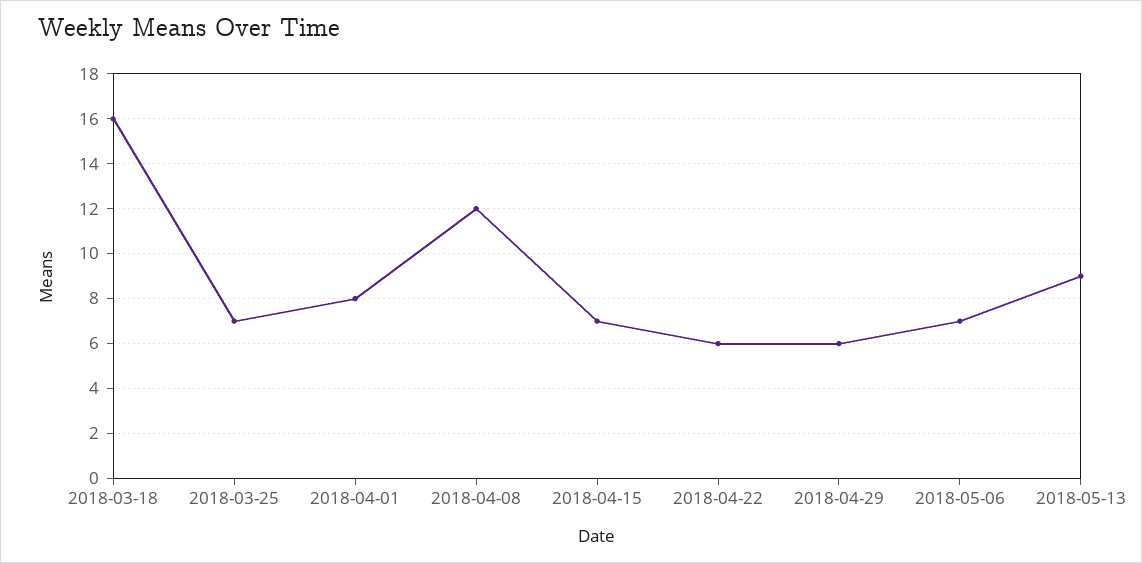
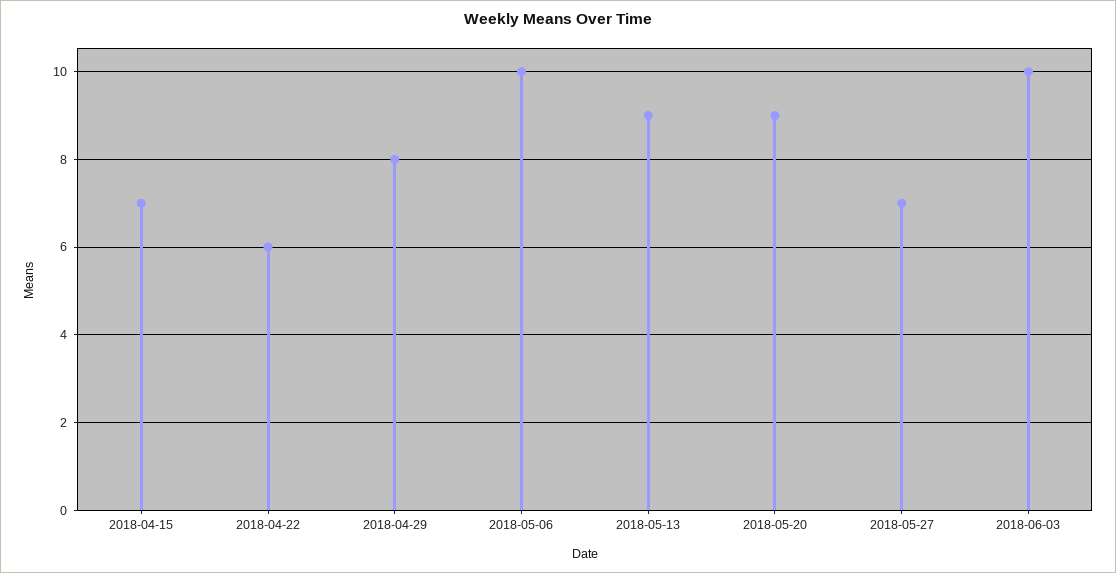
2018-03-18: 16 -> none
2018-03-25: 7 -> none
2018-04-01: 8 -> none
2018-04-08: 12 -> none
2018-04-29: 6 -> 8
2018-05-06: 7 -> 10
2018-05-20: none -> 9
2018-05-27: none -> 7
2018-06-03: none -> 10

